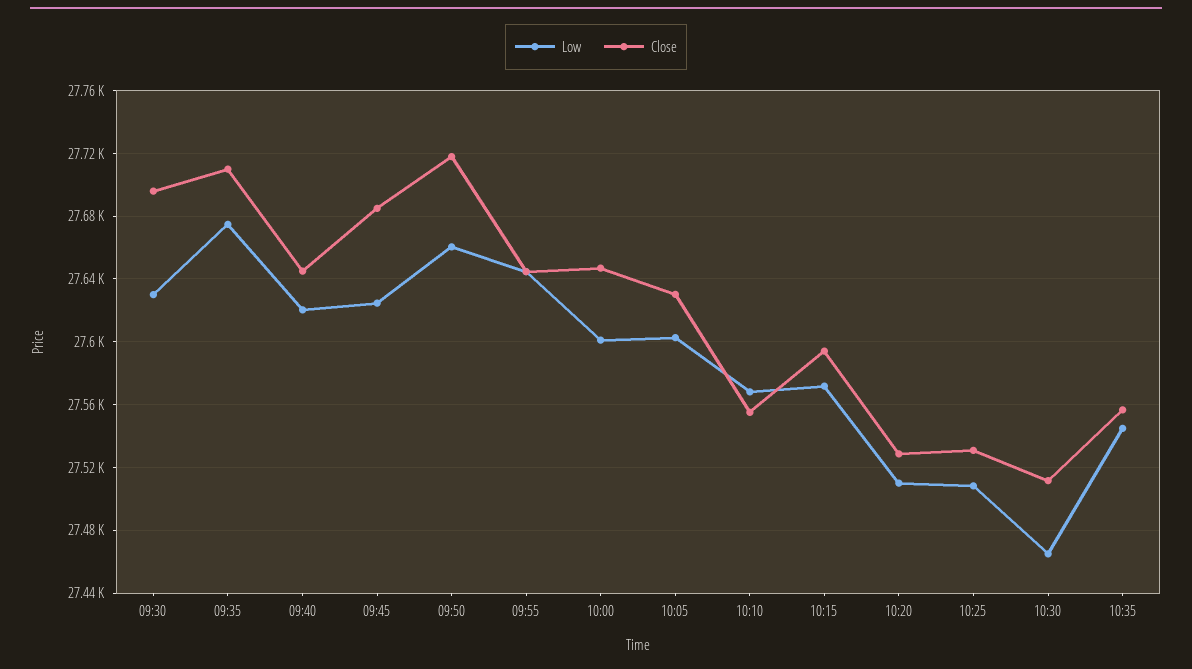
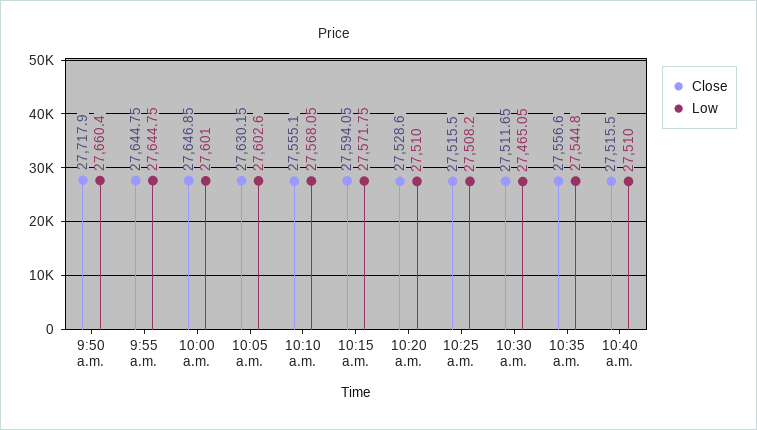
Low, 09:30: 27630 -> none
Close, 09:30: 27695 -> none
Low, 09:35: 27675 -> none
Close, 09:35: 27710 -> none
Low, 09:40: 27620 -> none
Close, 09:40: 27645 -> none
Low, 09:45: 27625 -> none
Close, 09:45: 27685 -> none
Close, 10:25: 27530 -> 27515.5
Close, 10:40 a.m.: none -> 27515.5
Low, 10:40 a.m.: none -> 27510

